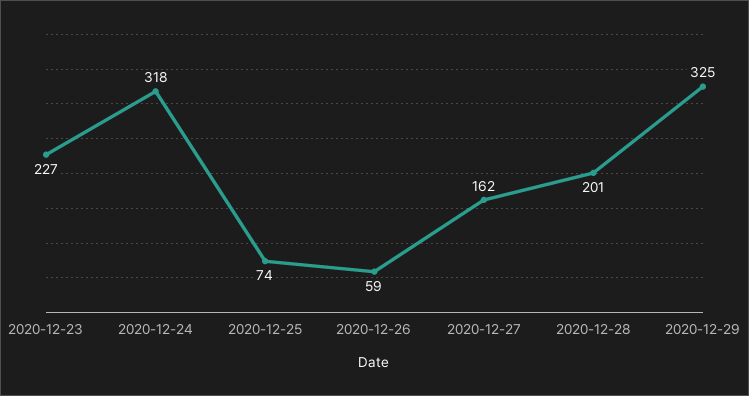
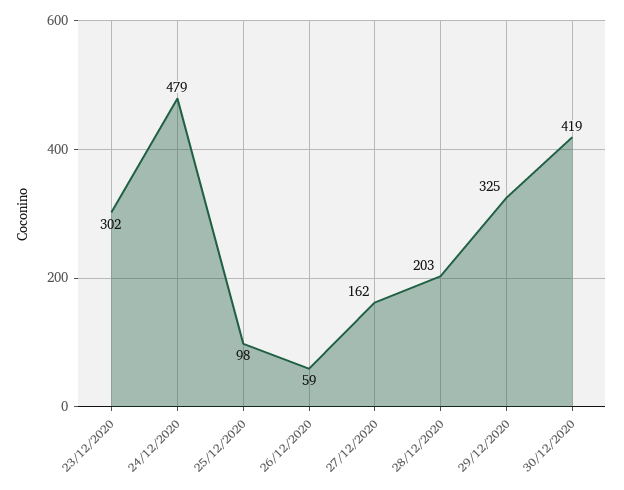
2020-12-23: 227 -> 302
2020-12-24: 318 -> 479
2020-12-25: 74 -> 98
2020-12-28: 201 -> 203
30/12/2020: none -> 419

